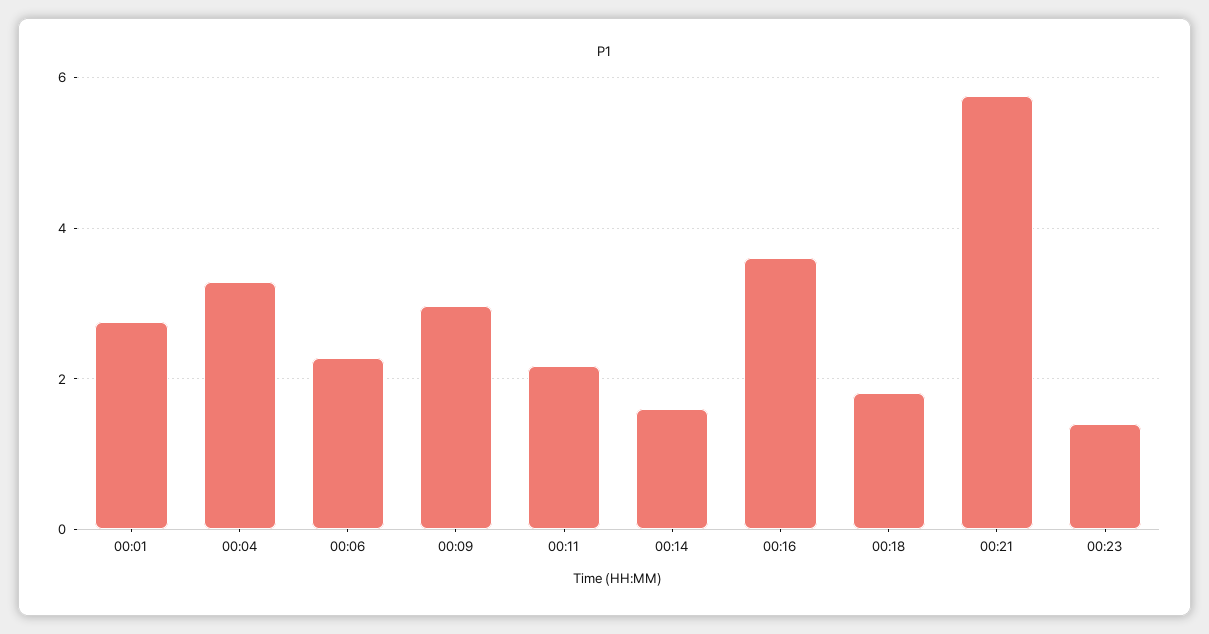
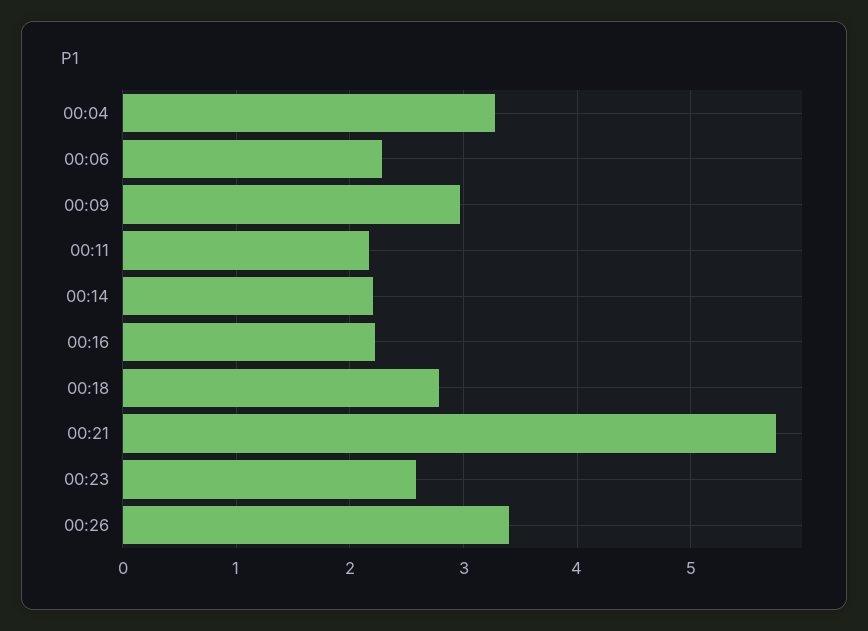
00:01: 2.8 -> none
00:14: 1.6 -> 2.2
00:16: 3.6 -> 2.2
00:18: 1.8 -> 2.8
00:23: 1.4 -> 2.6
00:26: none -> 3.4

